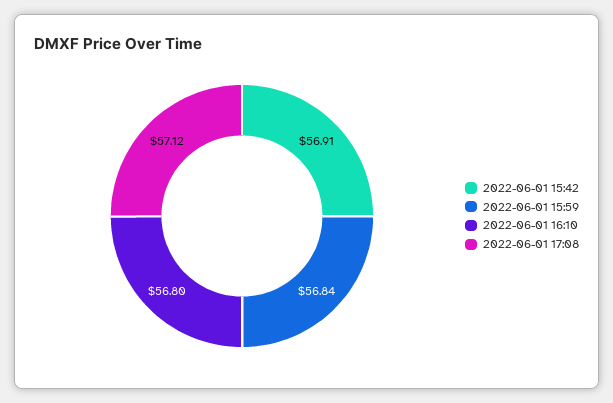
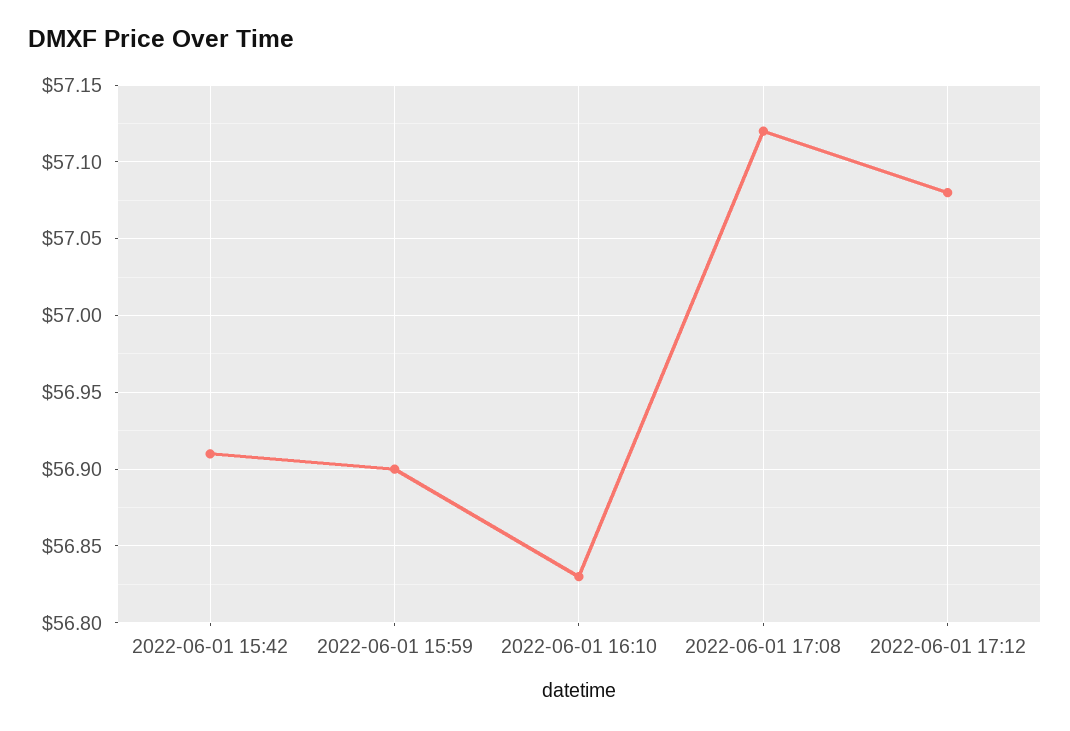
2022-06-01 15:59: 56.84 -> 56.9
2022-06-01 16:10: 56.8 -> 56.83
2022-06-01 17:12: none -> 57.08

